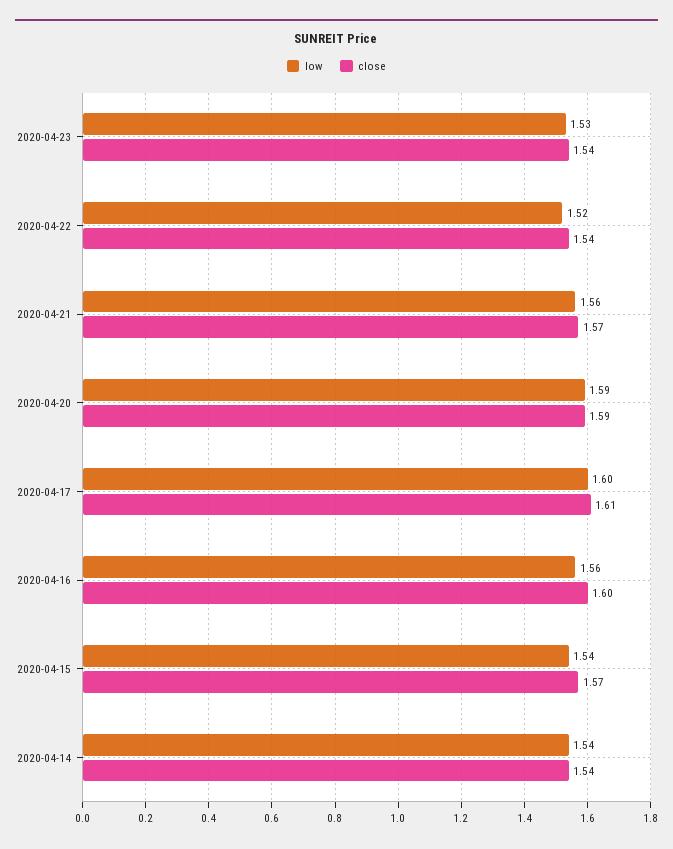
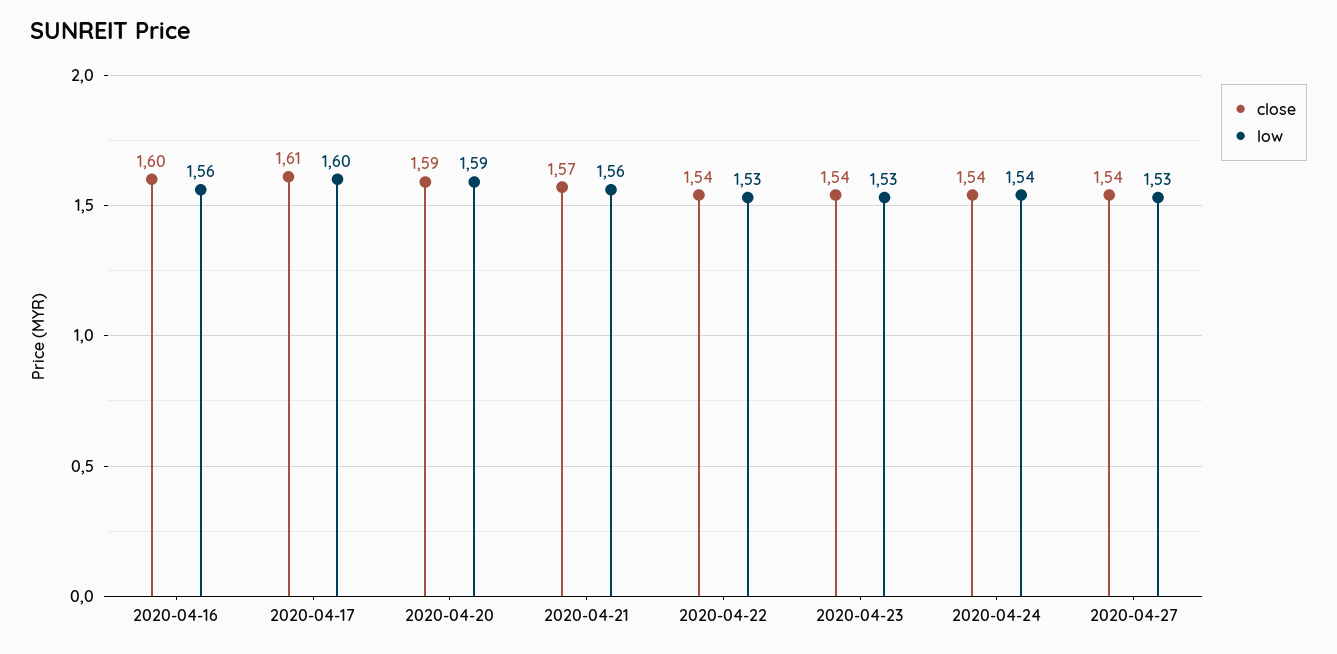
low, 2020-04-22: 1.52 -> 1.53
low, 2020-04-15: 1.54 -> none
close, 2020-04-15: 1.57 -> none
low, 2020-04-14: 1.54 -> none
close, 2020-04-14: 1.54 -> none
close, 2020-04-24: none -> 1.54
low, 2020-04-24: none -> 1.54
close, 2020-04-27: none -> 1.54
low, 2020-04-27: none -> 1.53

